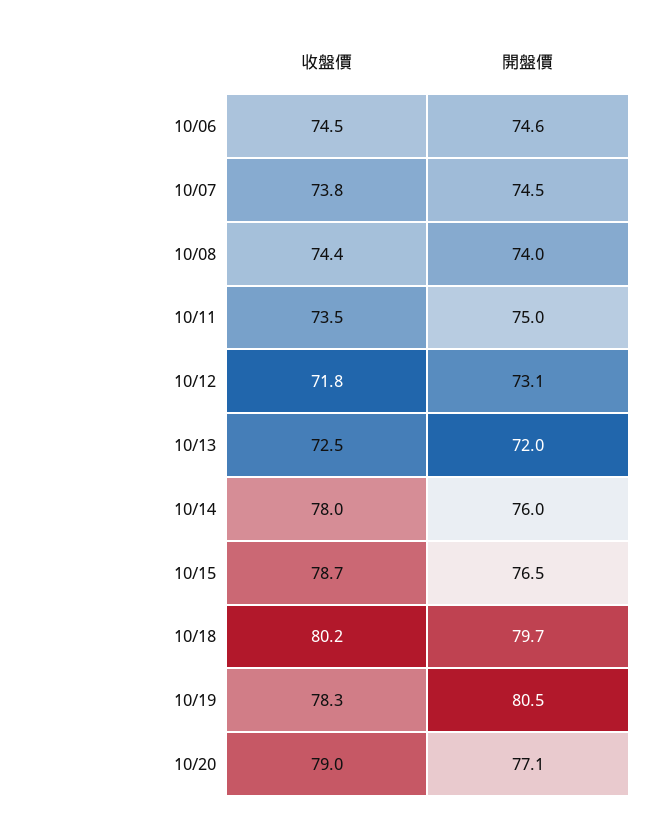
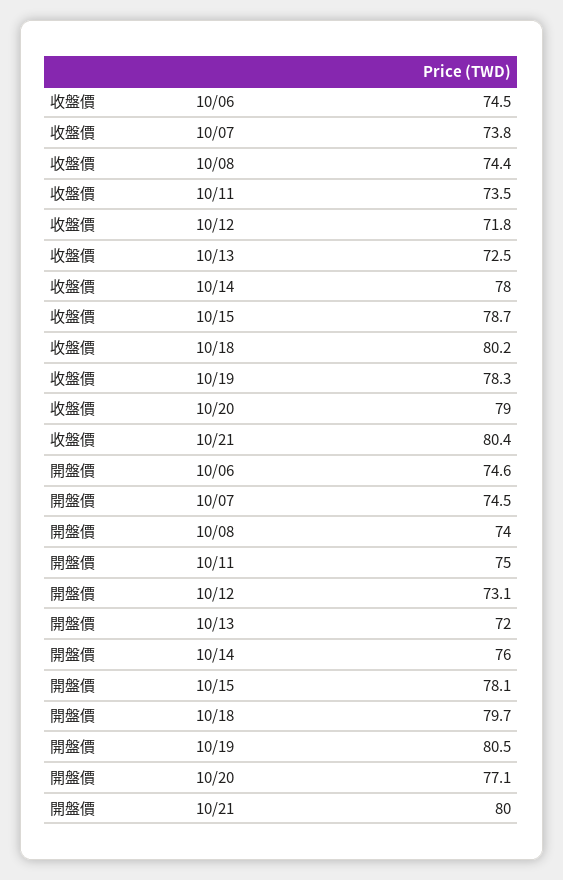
開盤價, 10/15: 76.5 -> 78.1
收盤價, 10/21: none -> 80.4
開盤價, 10/21: none -> 80

